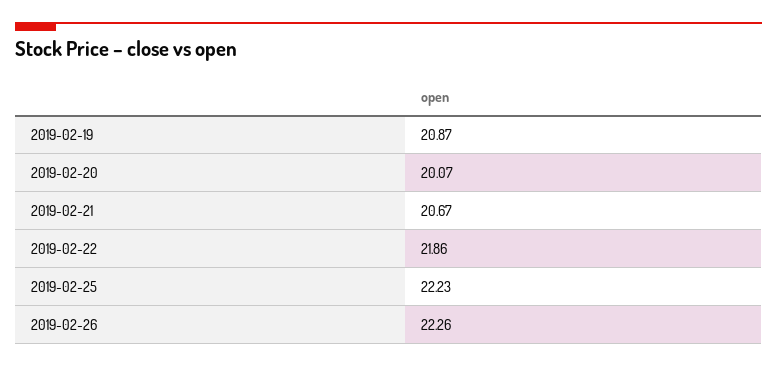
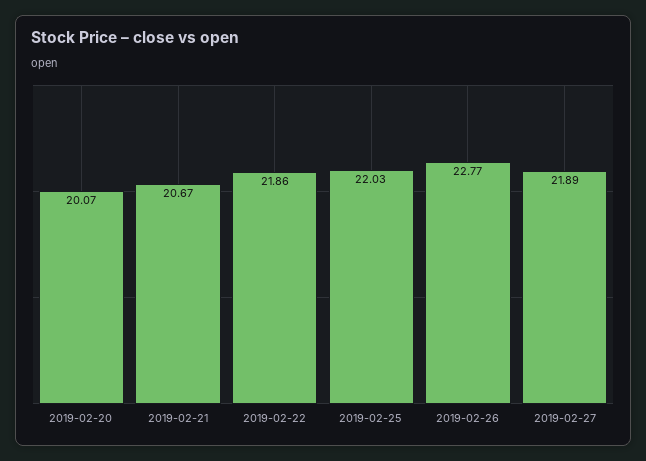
2019-02-19: 20.87 -> none
2019-02-25: 22.23 -> 22.03
2019-02-26: 22.26 -> 22.77
2019-02-27: none -> 21.89

